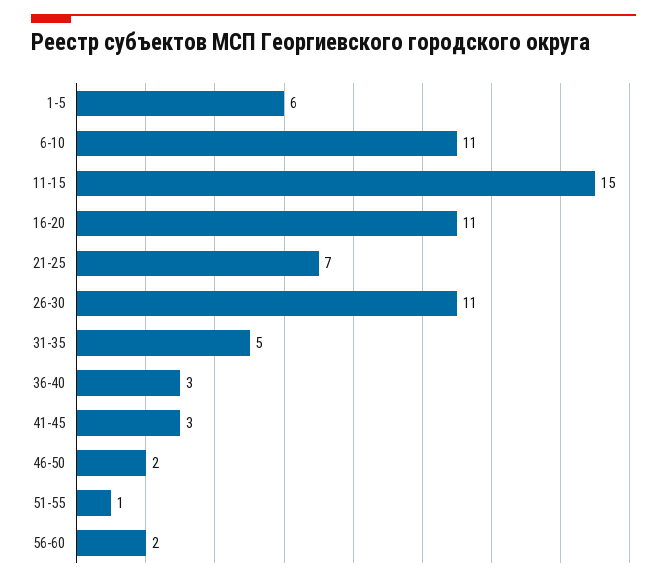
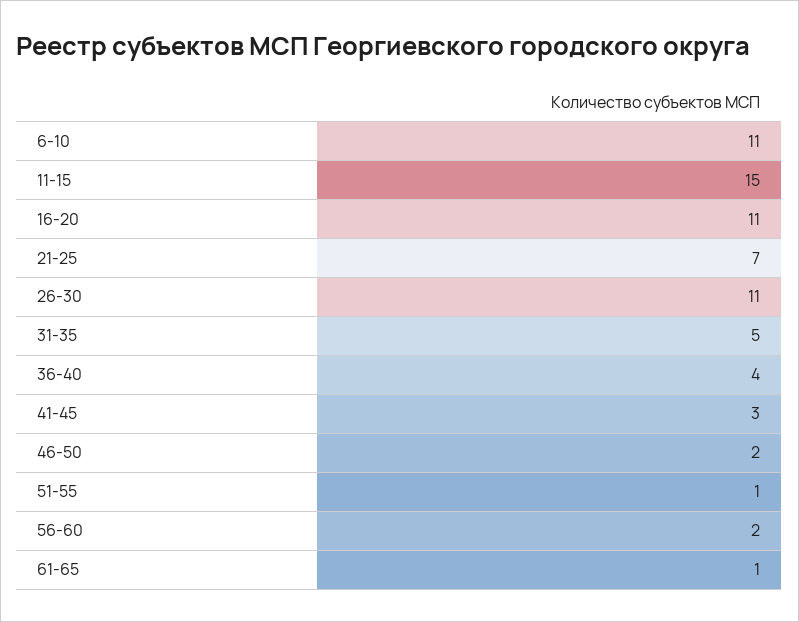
1-5: 6 -> none
36-40: 3 -> 4
61-65: none -> 1

